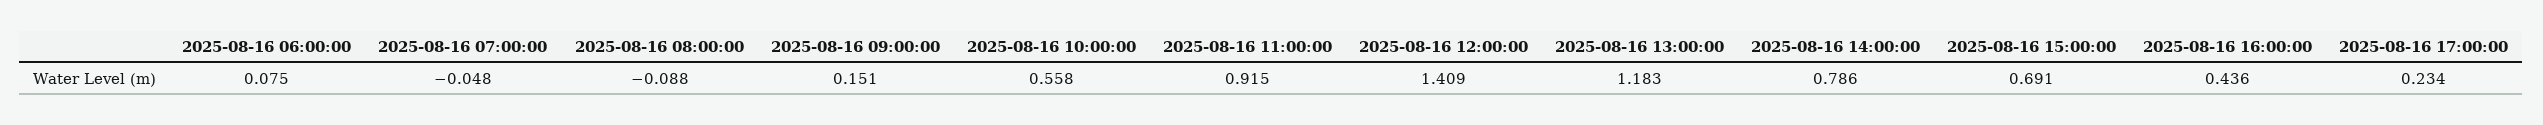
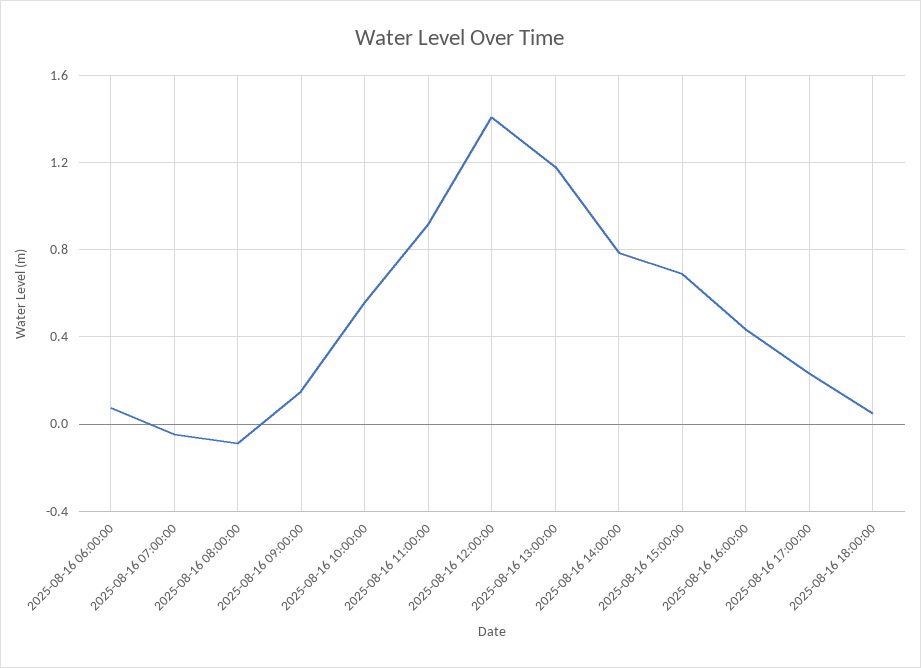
2025-08-16 18:00:00: none -> 0.05

